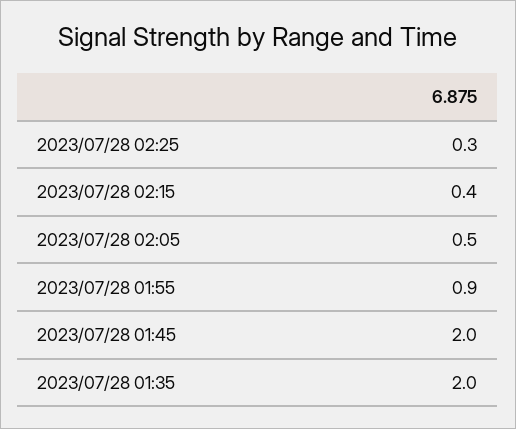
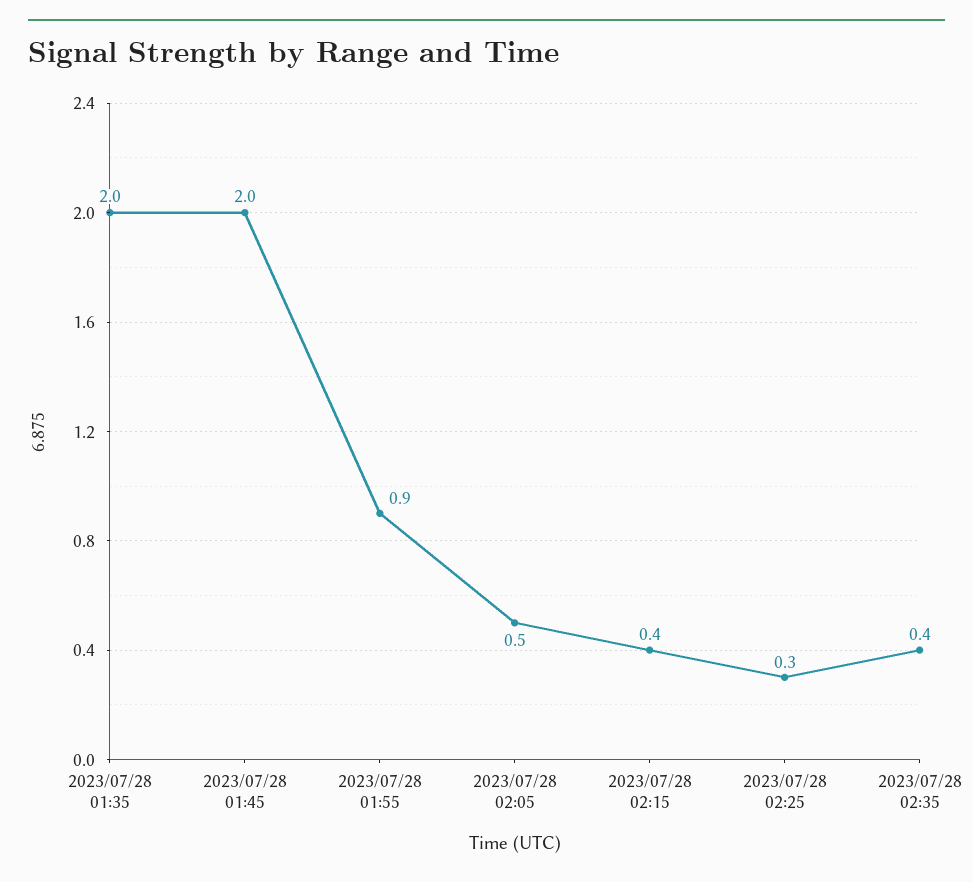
2023/07/28 02:35: none -> 0.4

